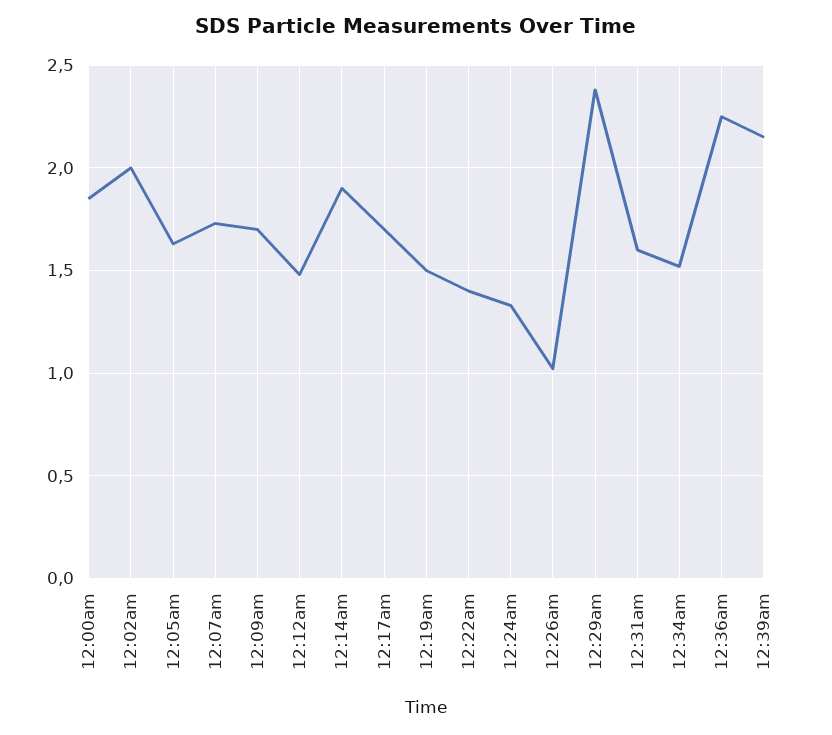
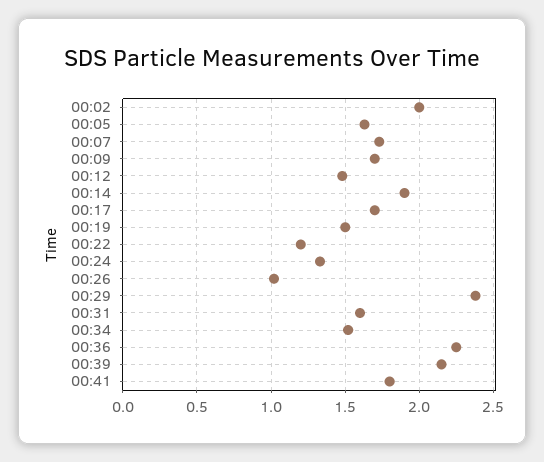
12:00am: 1.85 -> none
12:22am: 1.4 -> 1.2
00:41: none -> 1.8

